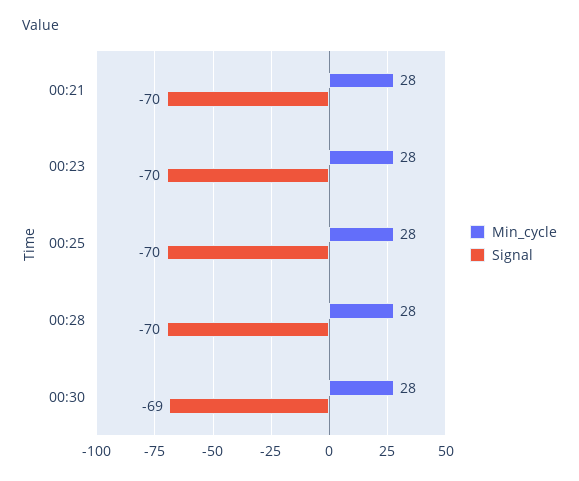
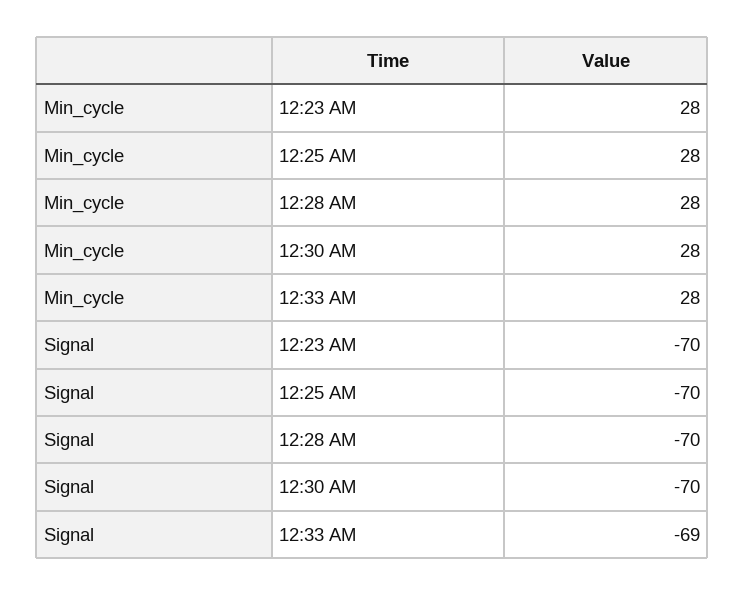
Min_cycle, 00:21: 28 -> none
Signal, 00:21: -70 -> none
Signal, 00:30: -69 -> -70
Min_cycle, 12:33 AM: none -> 28
Signal, 12:33 AM: none -> -69

